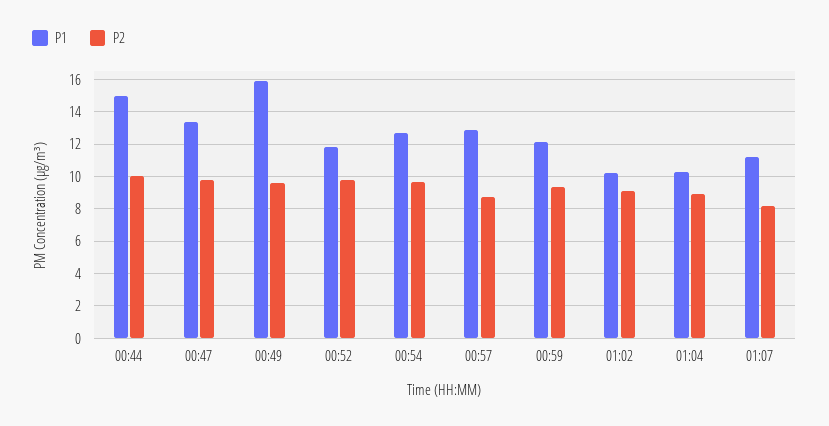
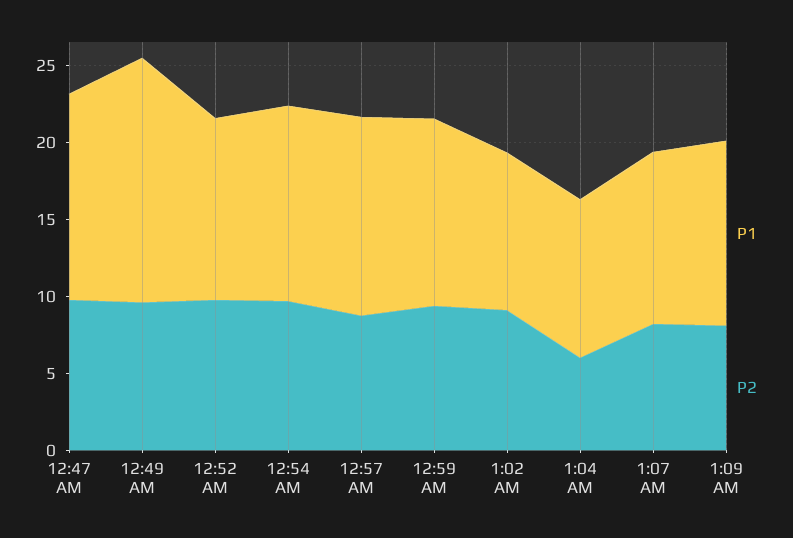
P1, 00:44: 15 -> none
P2, 00:44: 10 -> none
P2, 01:04: 9 -> 6
P1, 1:09 AM: none -> 12
P2, 1:09 AM: none -> 8

